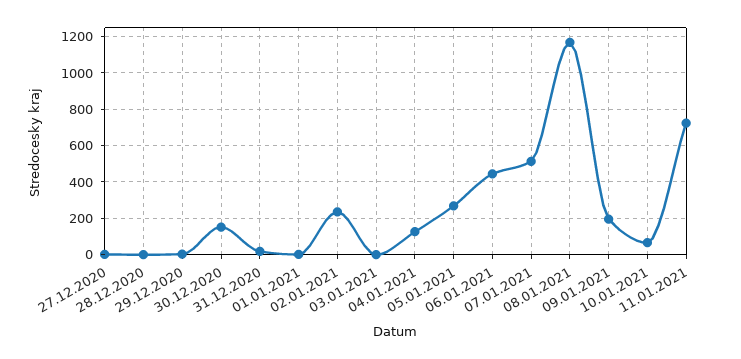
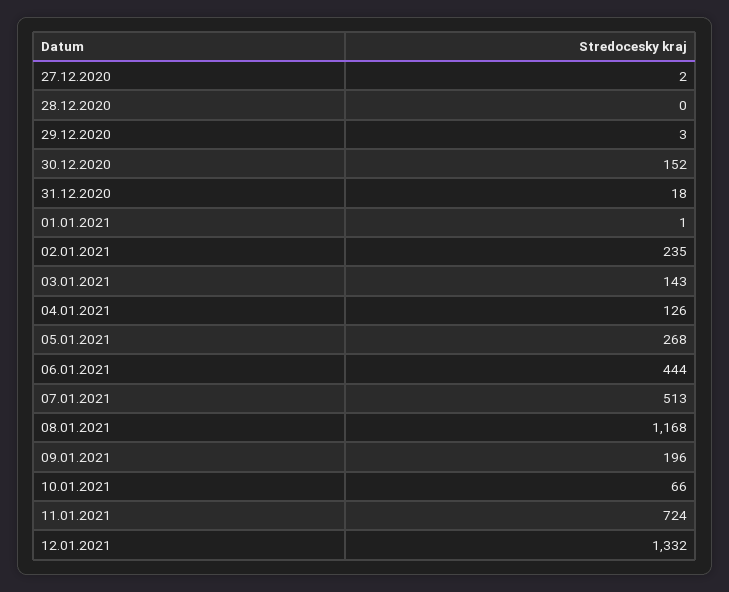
03.01.2021: 0 -> 143
12.01.2021: none -> 1332

